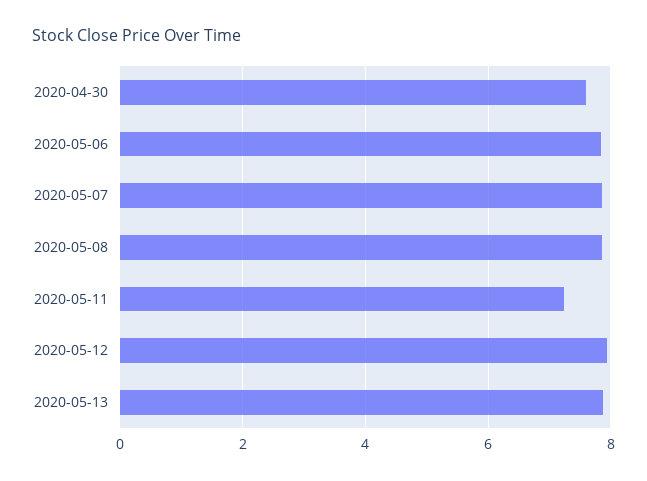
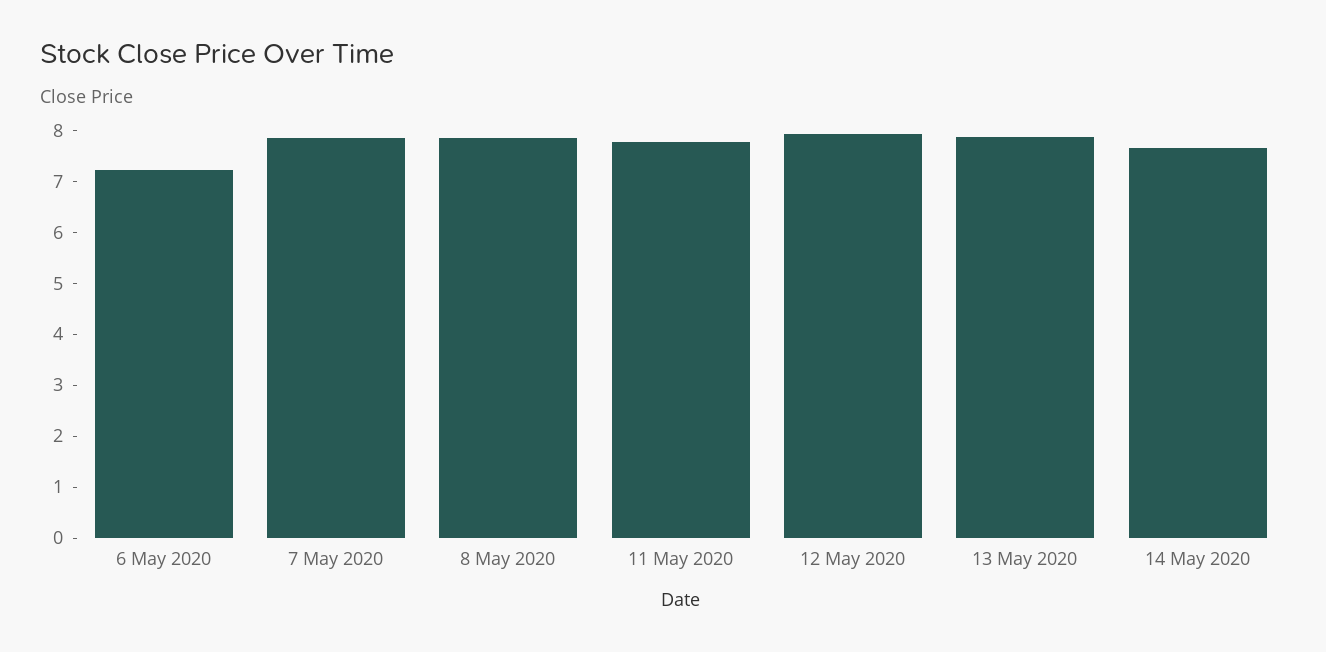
2020-04-30: 7.6 -> none
2020-05-06: 7.8 -> 7.2
2020-05-11: 7.2 -> 7.8
14 May 2020: none -> 7.6

